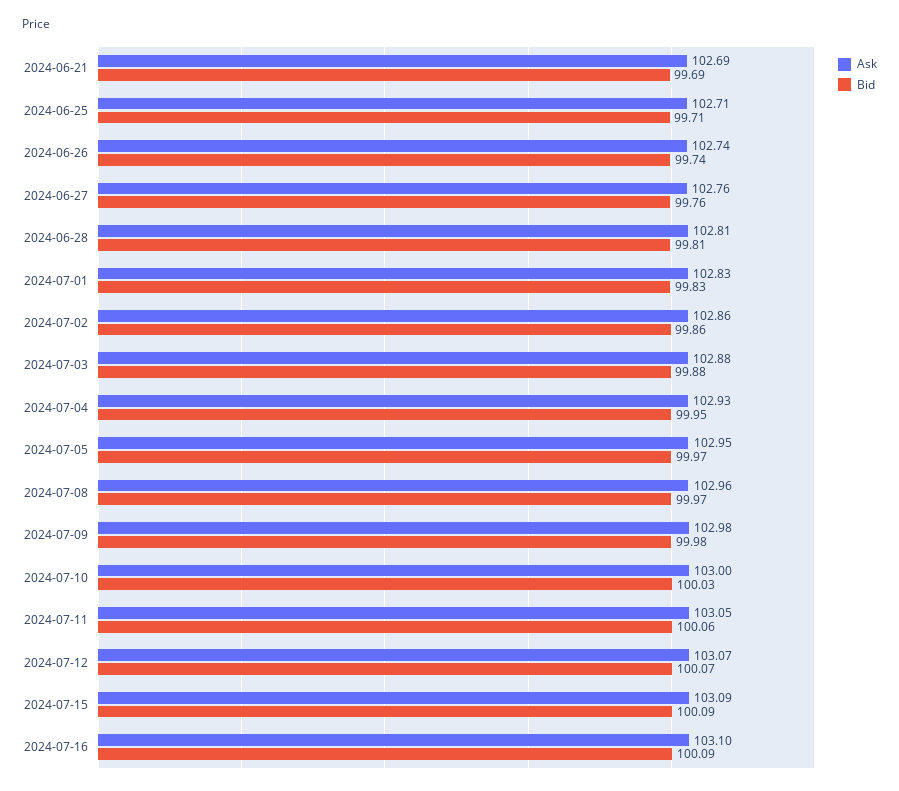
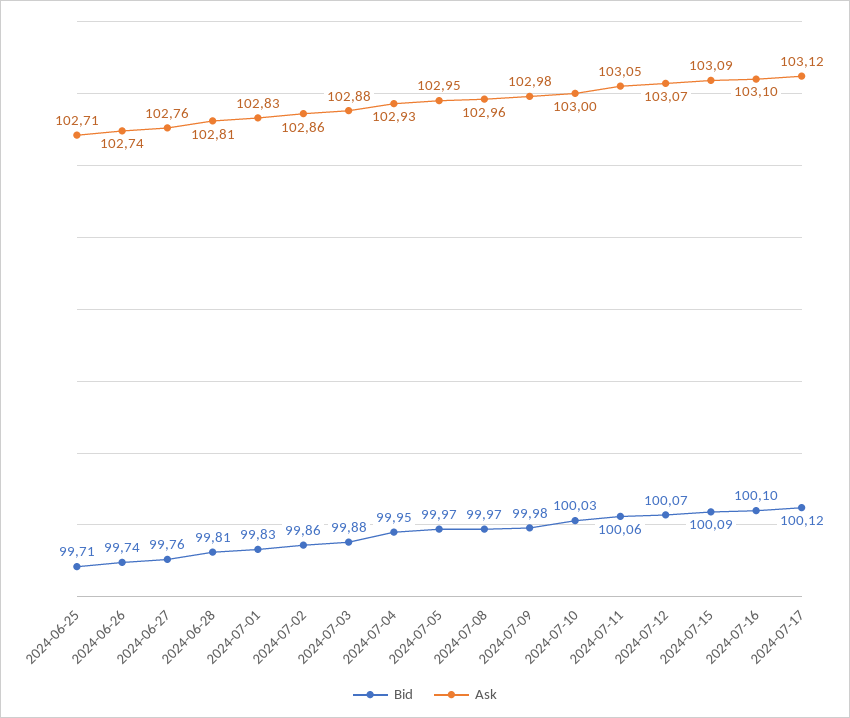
Ask, 2024-06-21: 102.69 -> none
Bid, 2024-06-21: 99.69 -> none
Bid, 2024-07-16: 100.09 -> 100.1
Bid, 2024-07-17: none -> 100.12
Ask, 2024-07-17: none -> 103.12

